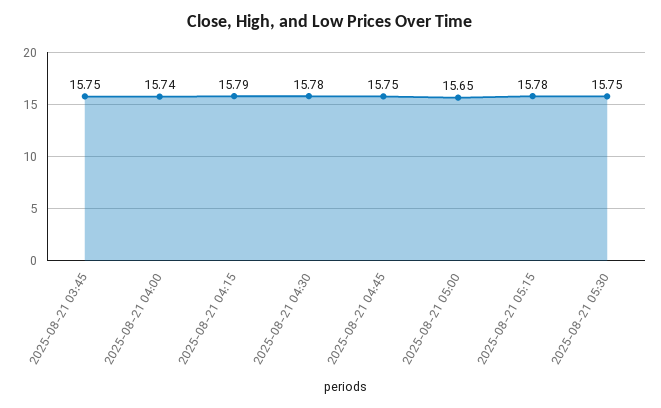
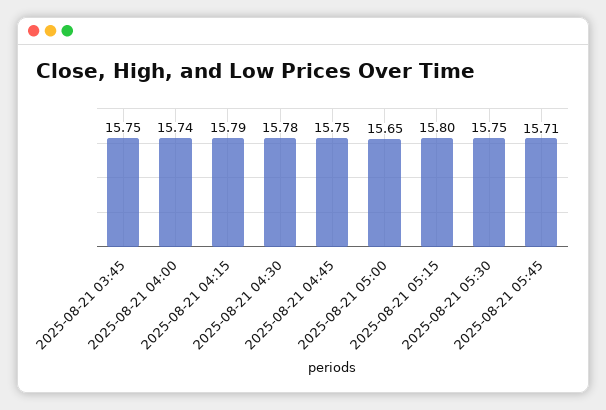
2025-08-21 05:15: 15.78 -> 15.8
2025-08-21 05:45: none -> 15.71

